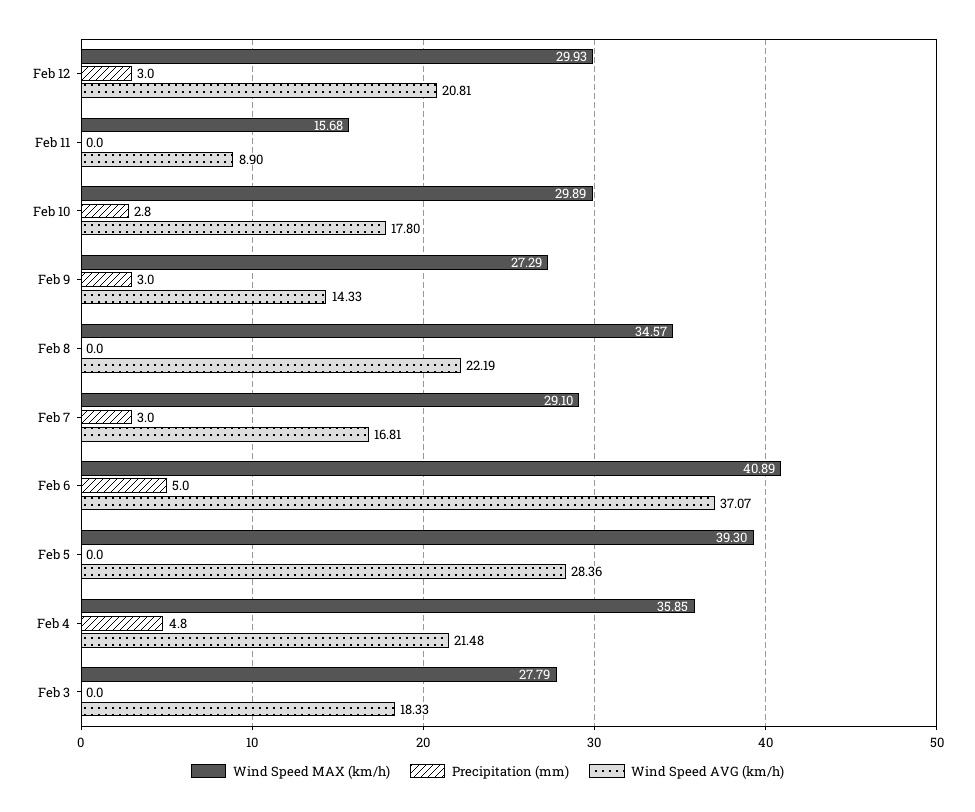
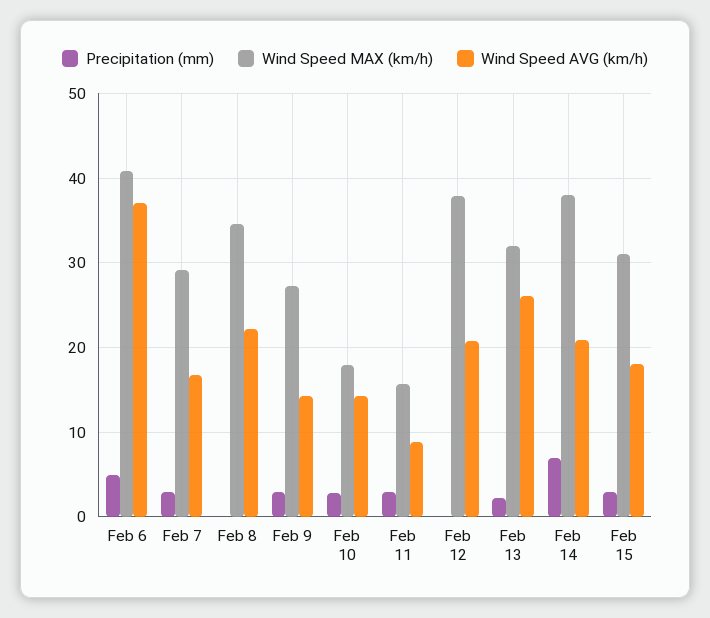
Wind Speed MAX (km/h), Feb 12: 29.93 -> 38
Precipitation (mm), Feb 12: 3 -> 0
Precipitation (mm), Feb 11: 0 -> 3
Wind Speed MAX (km/h), Feb 10: 29.89 -> 18
Wind Speed AVG (km/h), Feb 10: 17.8 -> 14
Wind Speed MAX (km/h), Feb 5: 39.3 -> none
Precipitation (mm), Feb 5: 0 -> none
Wind Speed AVG (km/h), Feb 5: 28.36 -> none
Wind Speed MAX (km/h), Feb 4: 35.85 -> none
Precipitation (mm), Feb 4: 4.8 -> none
Wind Speed AVG (km/h), Feb 4: 21.48 -> none
Wind Speed MAX (km/h), Feb 3: 27.79 -> none
Precipitation (mm), Feb 3: 0 -> none
Wind Speed AVG (km/h), Feb 3: 18.33 -> none
Precipitation (mm), Feb 13: none -> 2
Wind Speed MAX (km/h), Feb 13: none -> 32
Wind Speed AVG (km/h), Feb 13: none -> 26
Precipitation (mm), Feb 14: none -> 7
Wind Speed MAX (km/h), Feb 14: none -> 38
Wind Speed AVG (km/h), Feb 14: none -> 21
Precipitation (mm), Feb 15: none -> 3
Wind Speed MAX (km/h), Feb 15: none -> 31
Wind Speed AVG (km/h), Feb 15: none -> 18

